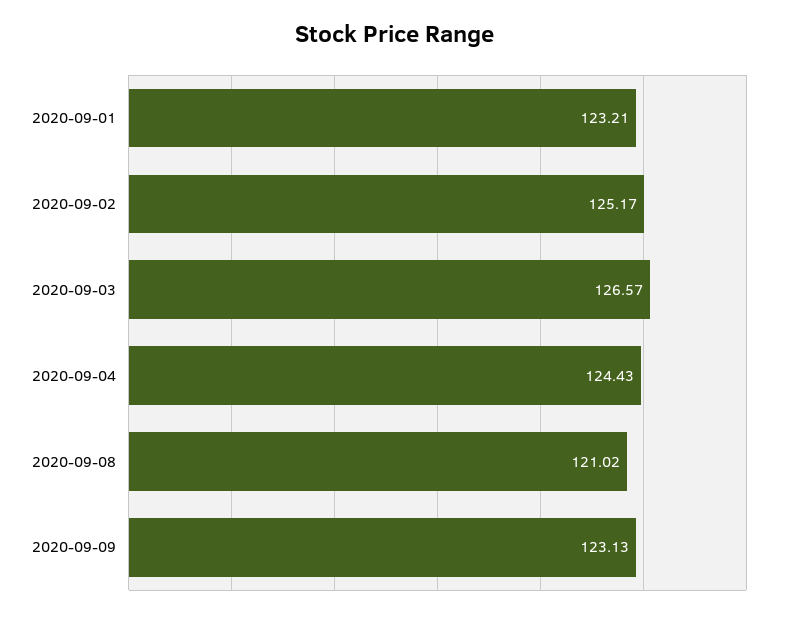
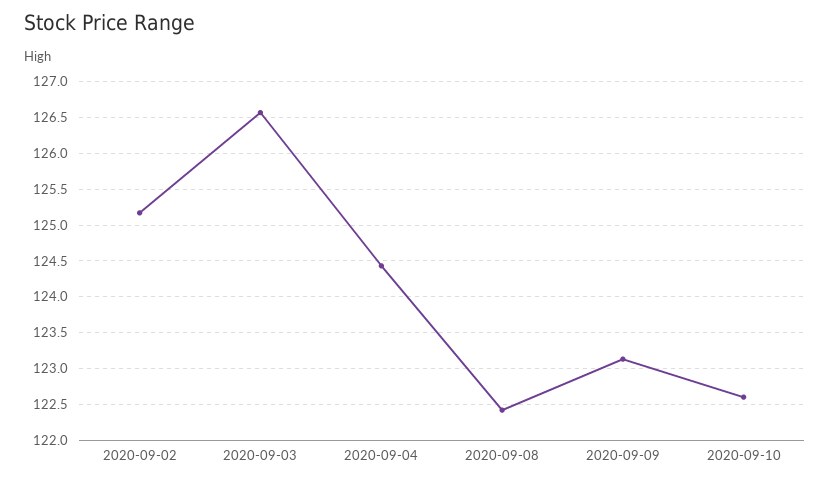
2020-09-01: 123.21 -> none
2020-09-08: 121.02 -> 122.4
2020-09-10: none -> 122.6

